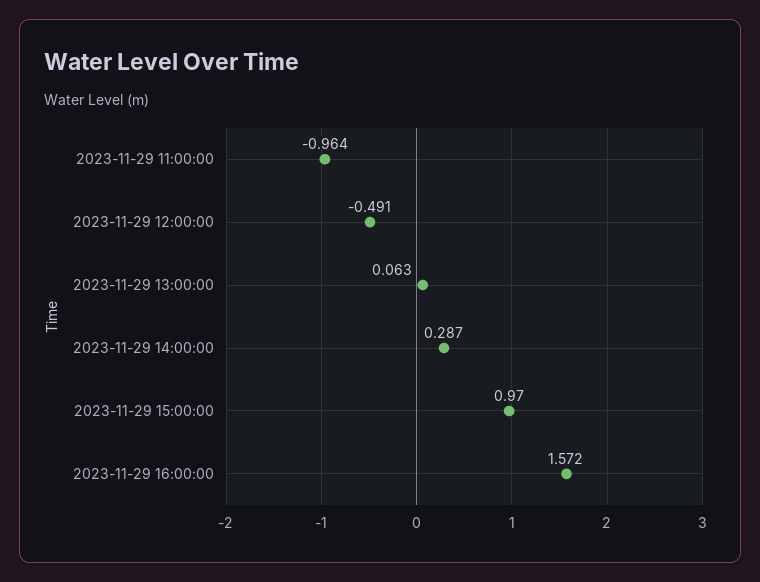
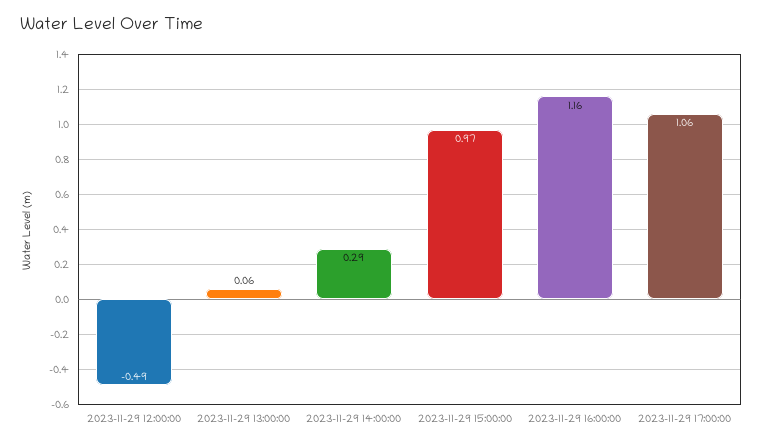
2023-11-29 11:00:00: -0.964 -> none
2023-11-29 16:00:00: 1.572 -> 1.16
2023-11-29 17:00:00: none -> 1.06

